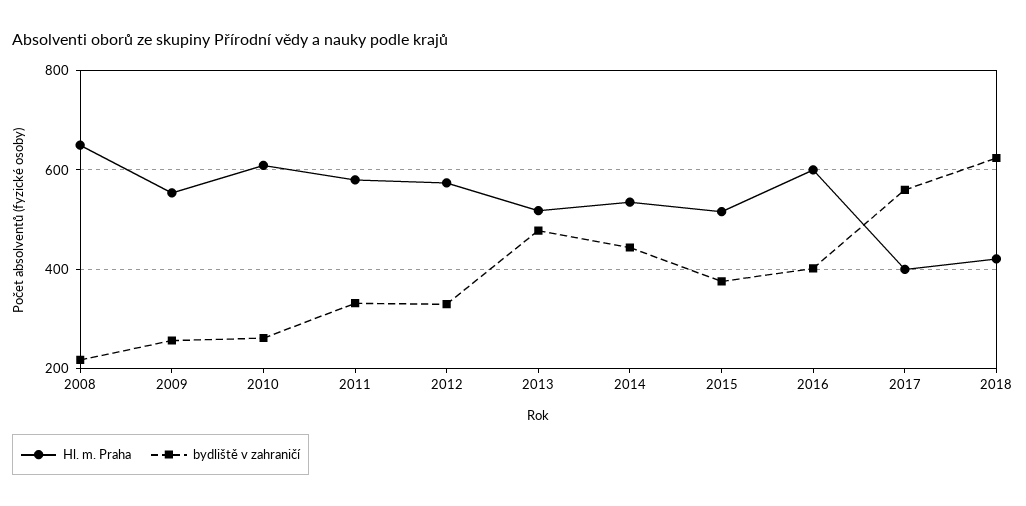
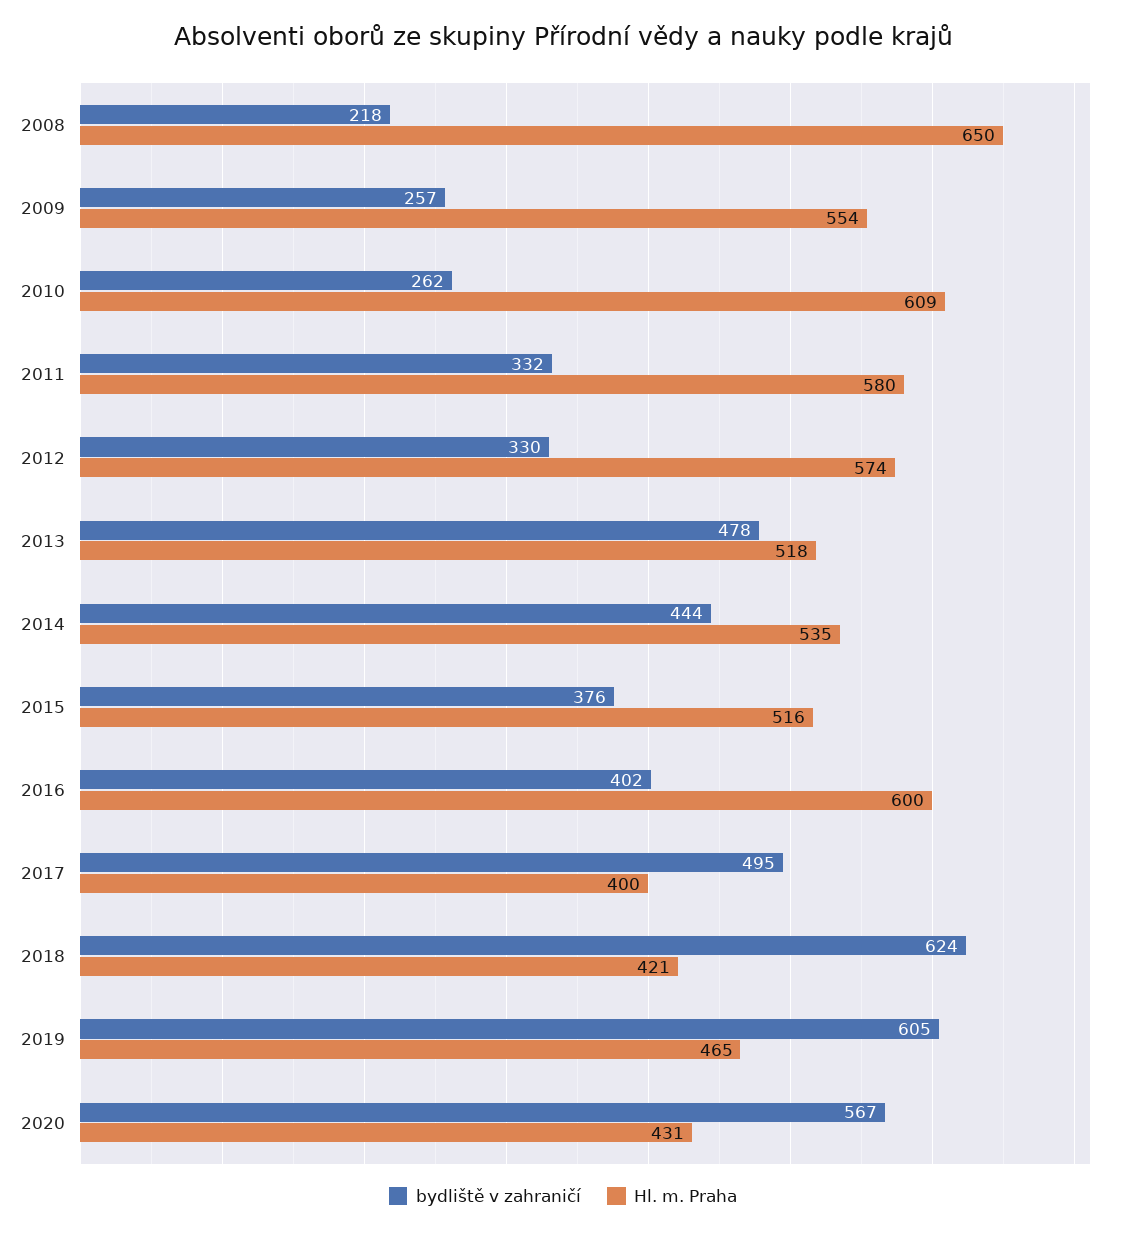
bydliště v zahraničí, 2017: 560 -> 495
bydliště v zahraničí, 2019: none -> 605
Hl. m. Praha, 2019: none -> 465
bydliště v zahraničí, 2020: none -> 567
Hl. m. Praha, 2020: none -> 431

